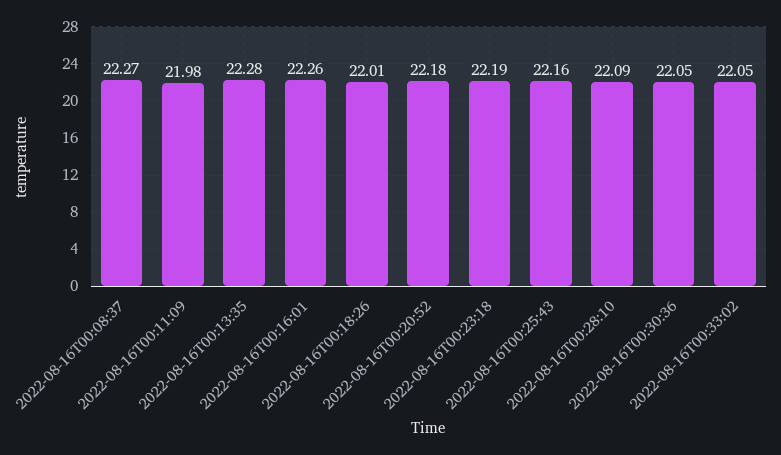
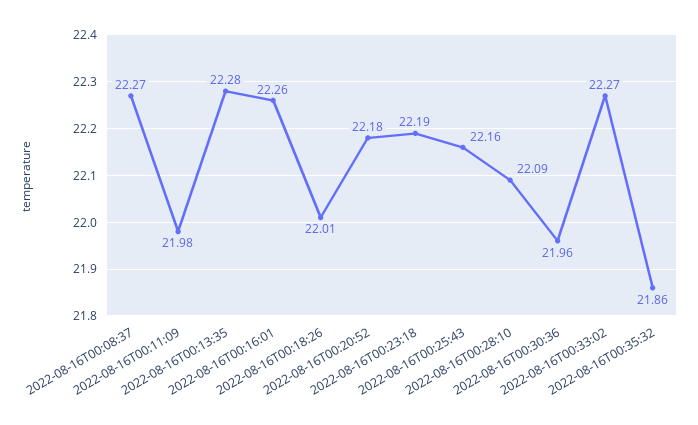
2022-08-16T00:30:36: 22.05 -> 21.96
2022-08-16T00:33:02: 22.05 -> 22.27
2022-08-16T00:35:32: none -> 21.86

